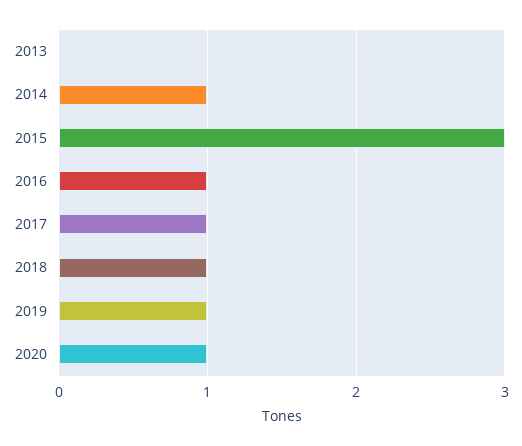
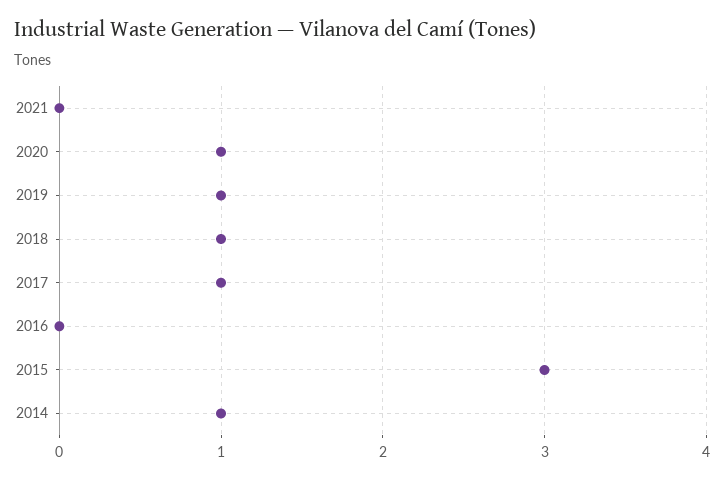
2013: 0 -> none
2016: 1 -> 0
2021: none -> 0

